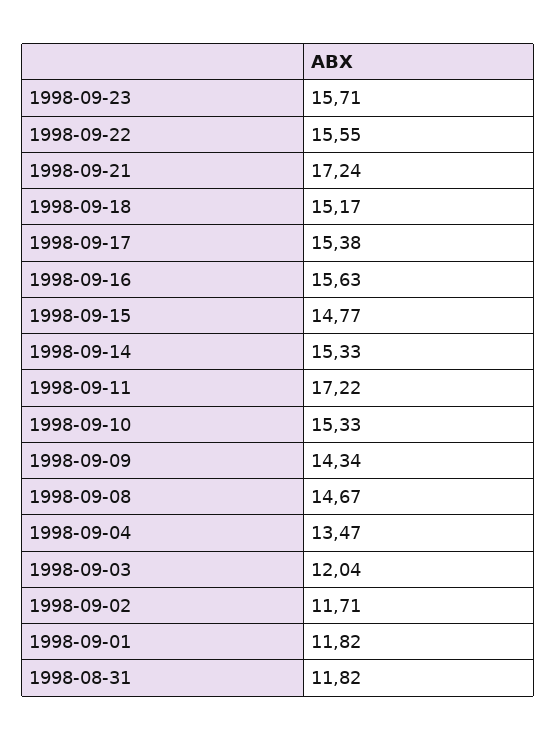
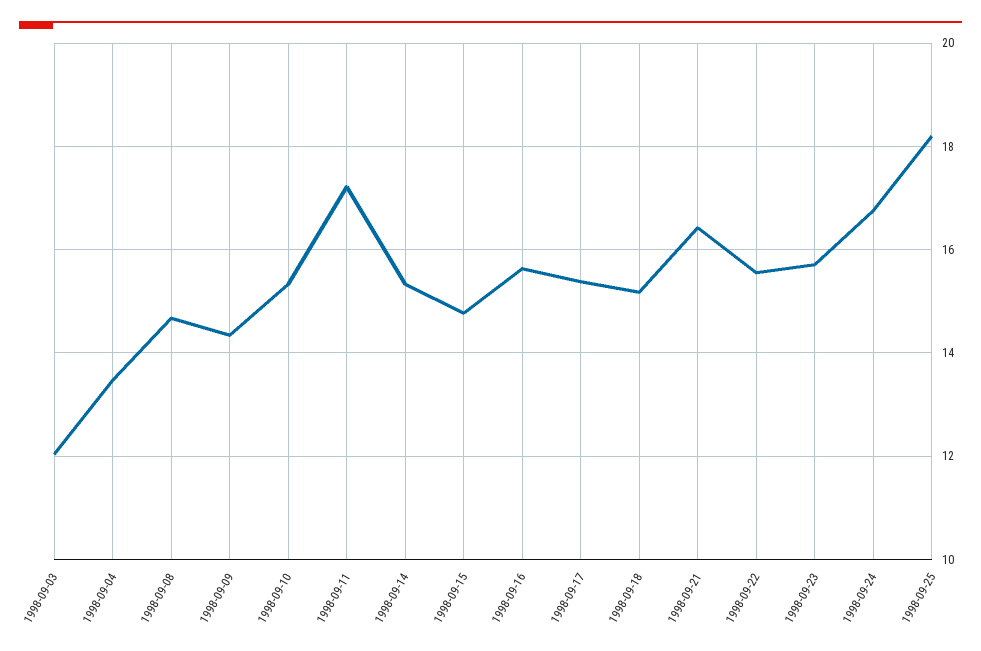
1998-09-21: 17.24 -> 16.4
1998-09-02: 11.71 -> none
1998-09-01: 11.82 -> none
1998-08-31: 11.82 -> none
1998-09-24: none -> 16.8
1998-09-25: none -> 18.2

